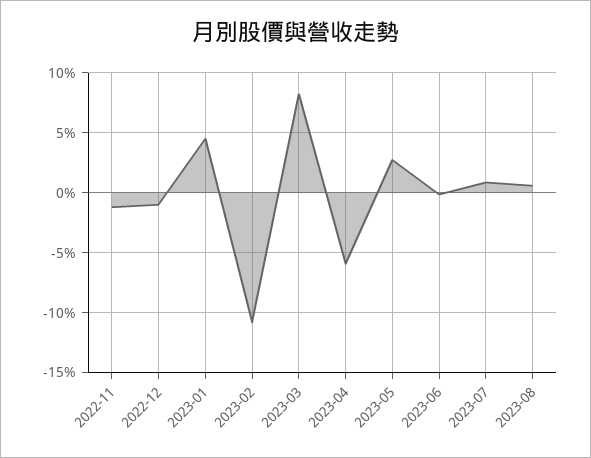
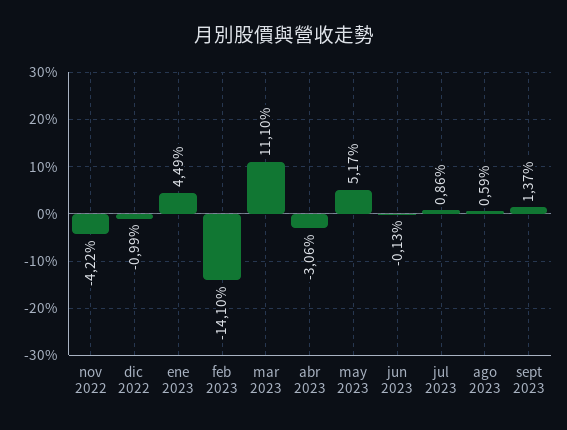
2022-11: -1 -> -4.22
2023-02: -11 -> -14.1
2023-03: 8 -> 11.1
2023-04: -6 -> -3.06
2023-05: 3 -> 5.17
sept 2023: none -> 1.37

